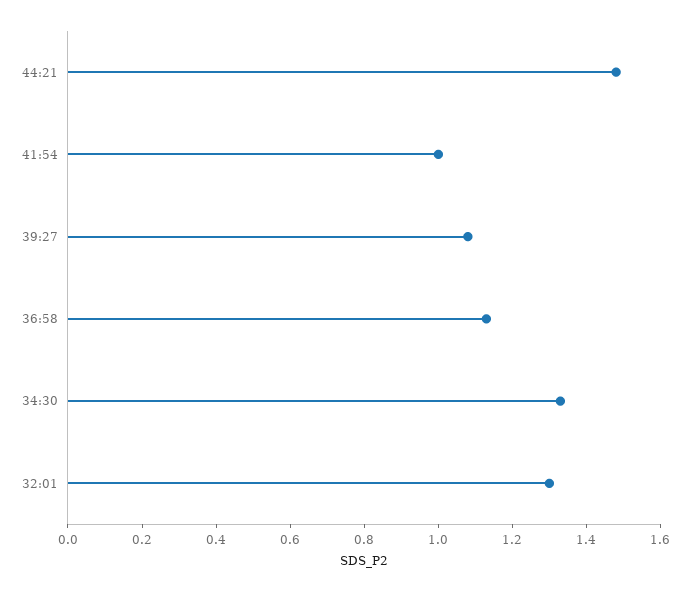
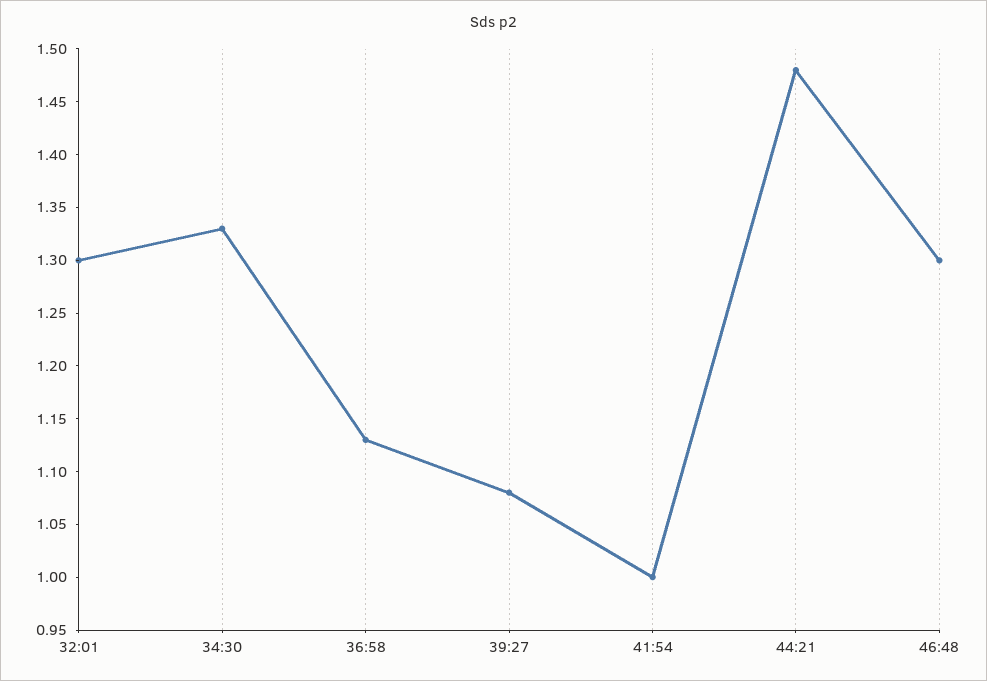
46:48: none -> 1.3

